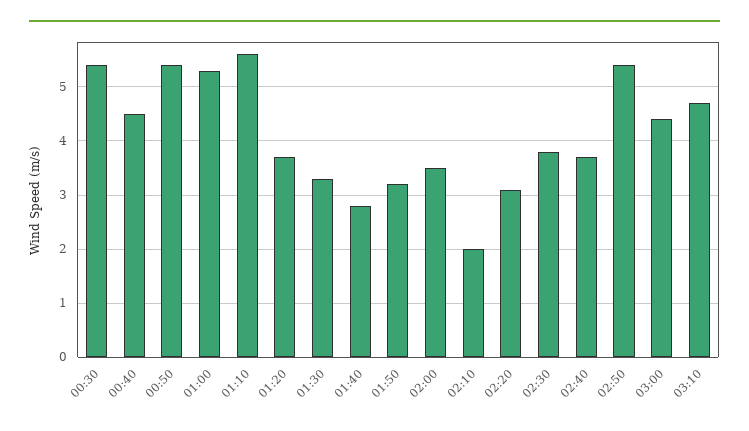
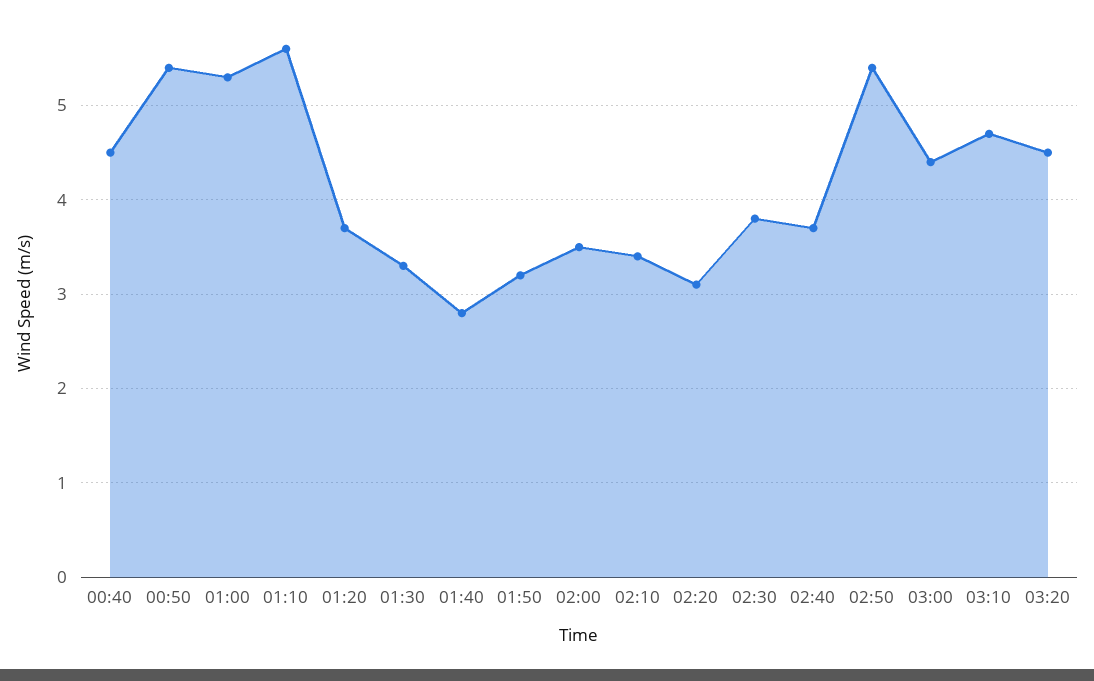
00:30: 5.5 -> none
02:10: 2 -> 3.4
03:20: none -> 4.5

